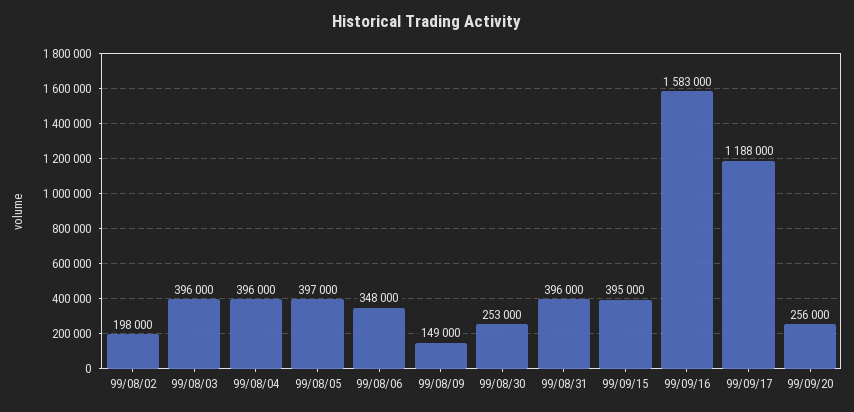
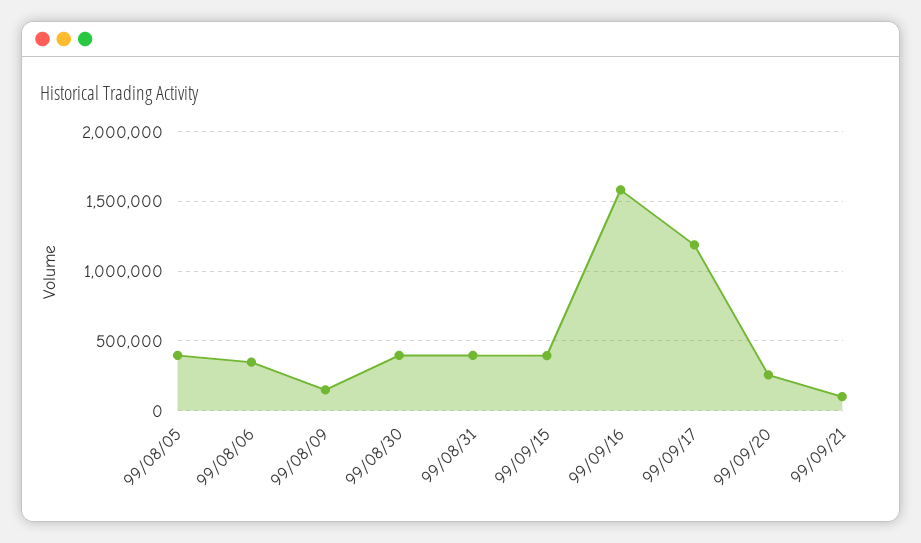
99/08/02: 198000 -> none
99/08/03: 396000 -> none
99/08/04: 396000 -> none
99/08/30: 253000 -> 400000
99/09/21: none -> 100000

